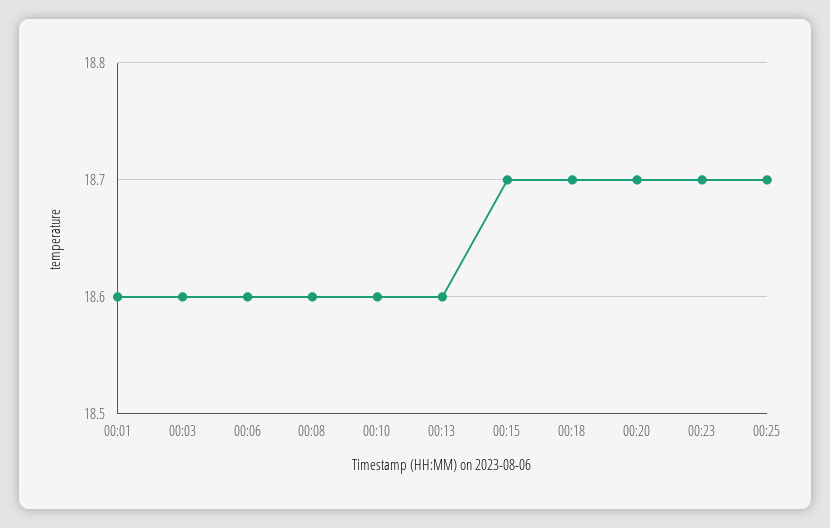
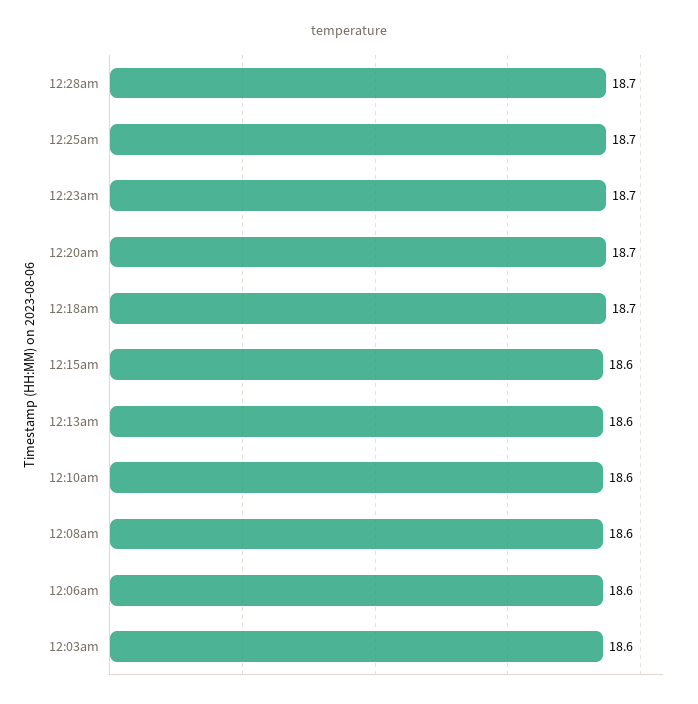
00:01: 18.6 -> none
00:15: 18.7 -> 18.6
12:28am: none -> 18.7

